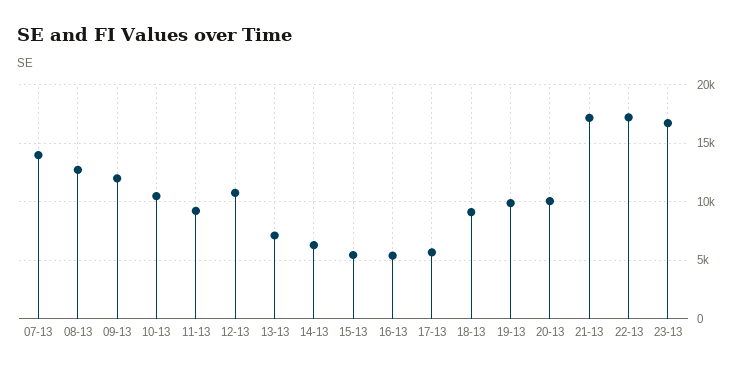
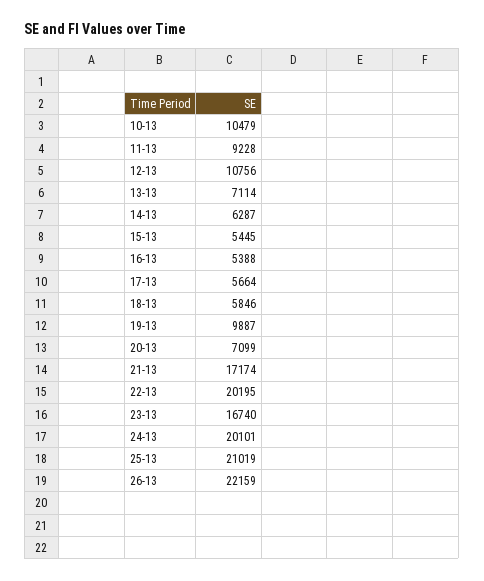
07-13: 14000 -> none
08-13: 13000 -> none
09-13: 12000 -> none
18-13: 9000 -> 5846
20-13: 10000 -> 7099
22-13: 17000 -> 20195
24-13: none -> 20101
25-13: none -> 21019
26-13: none -> 22159

